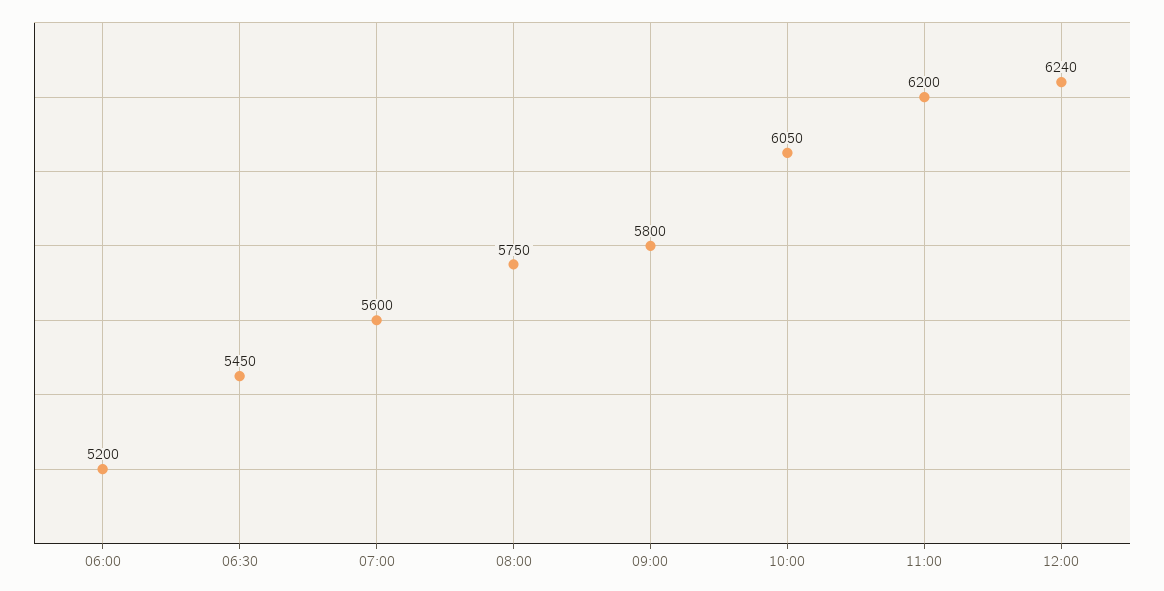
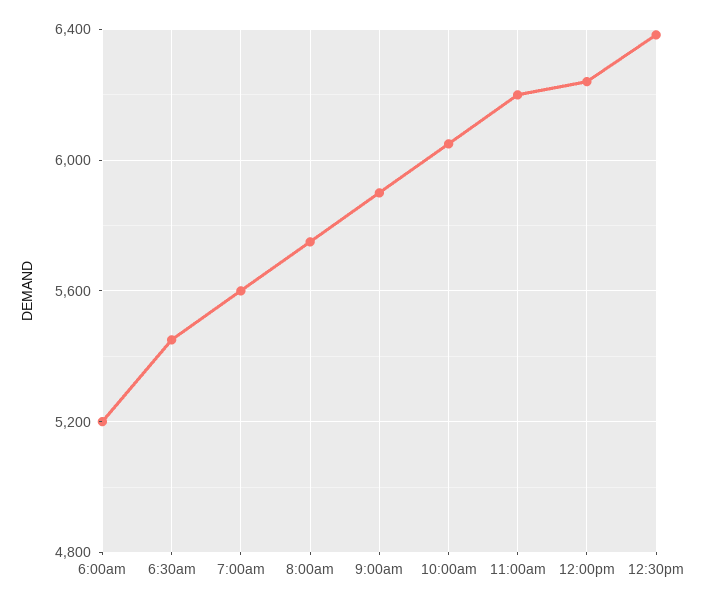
09:00: 5800 -> 5900
12:30pm: none -> 6400

